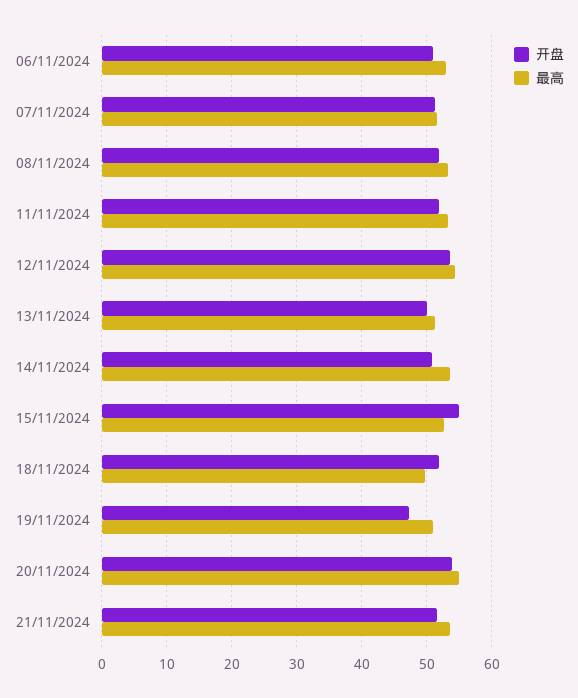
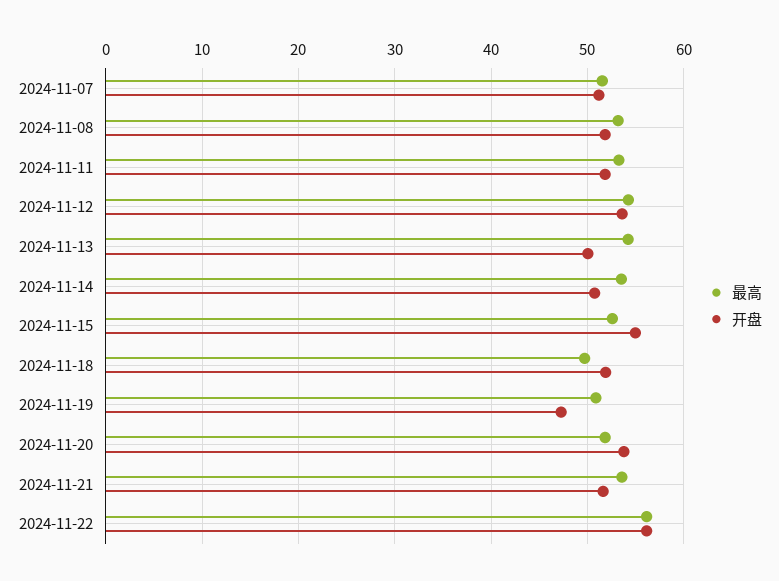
开盘, 06/11/2024: 51 -> none
最高, 06/11/2024: 53 -> none
最高, 13/11/2024: 51 -> 54
最高, 20/11/2024: 55 -> 52
最高, 2024-11-22: none -> 56
开盘, 2024-11-22: none -> 56

